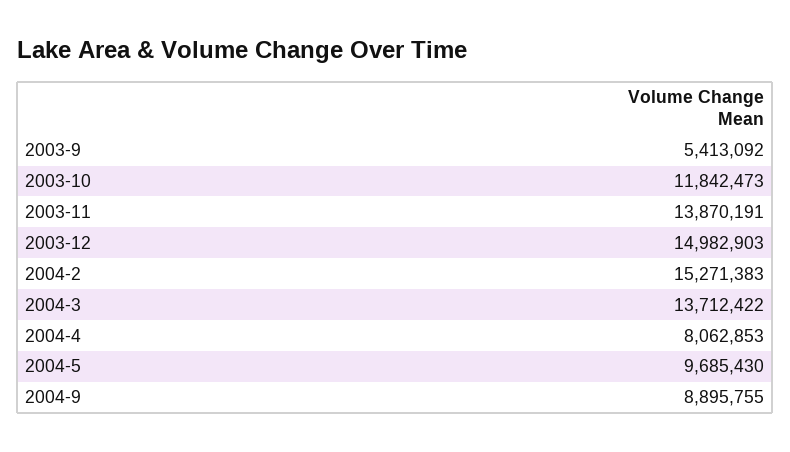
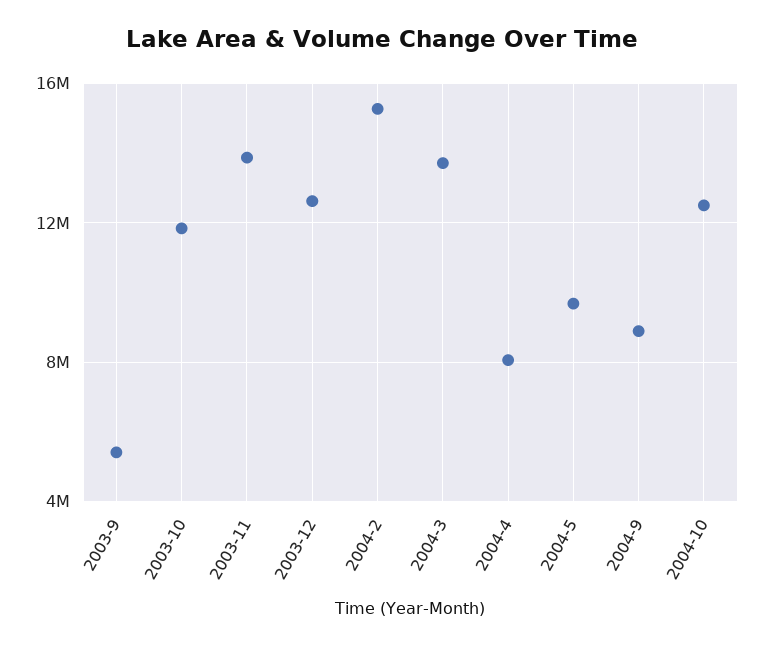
2003-12: 14982903 -> 12500000
2004-10: none -> 12500000

